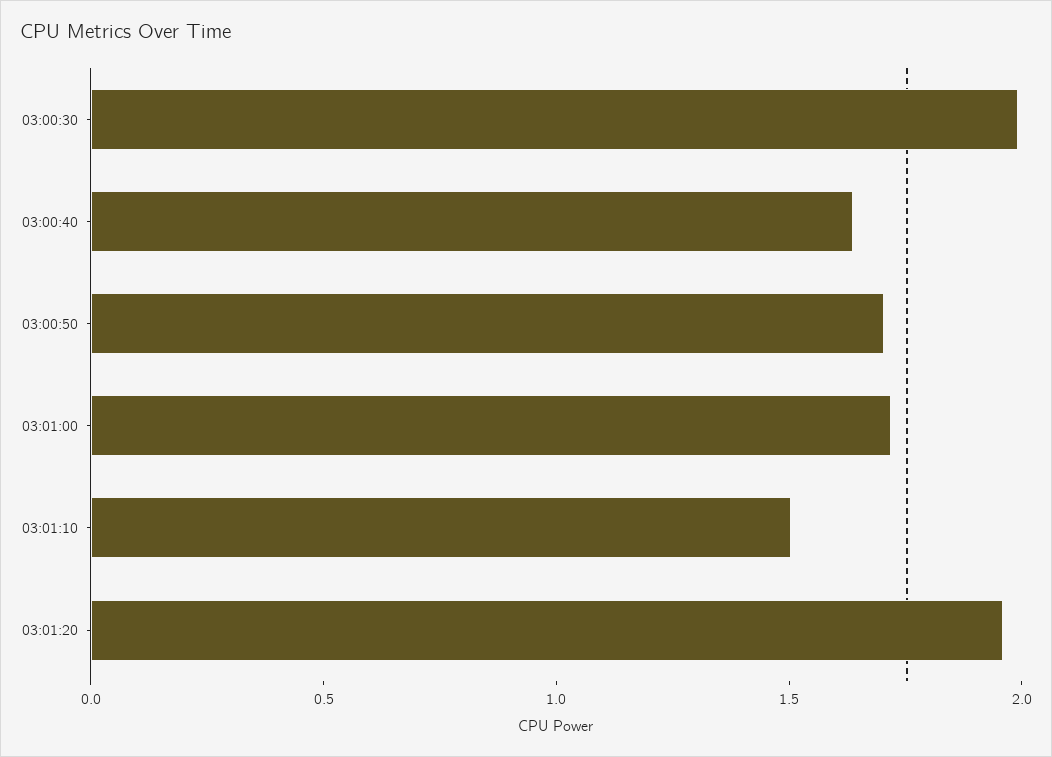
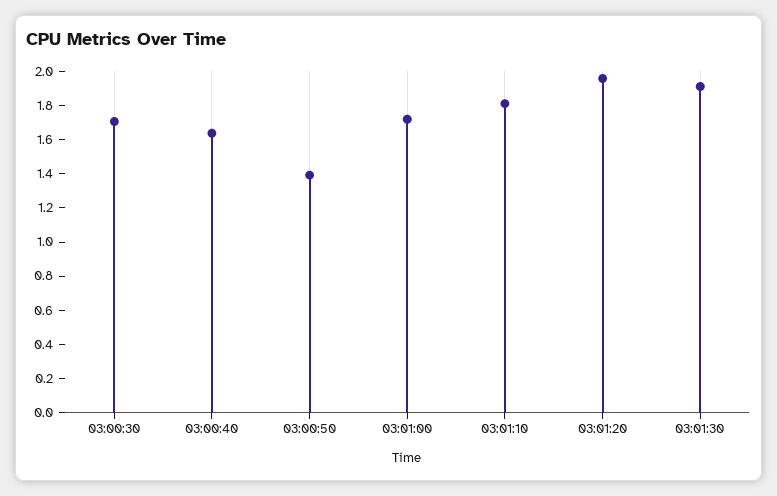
03:00:30: 2 -> 1.7
03:00:50: 1.7 -> 1.4
03:01:10: 1.5 -> 1.8
03:01:30: none -> 1.9

